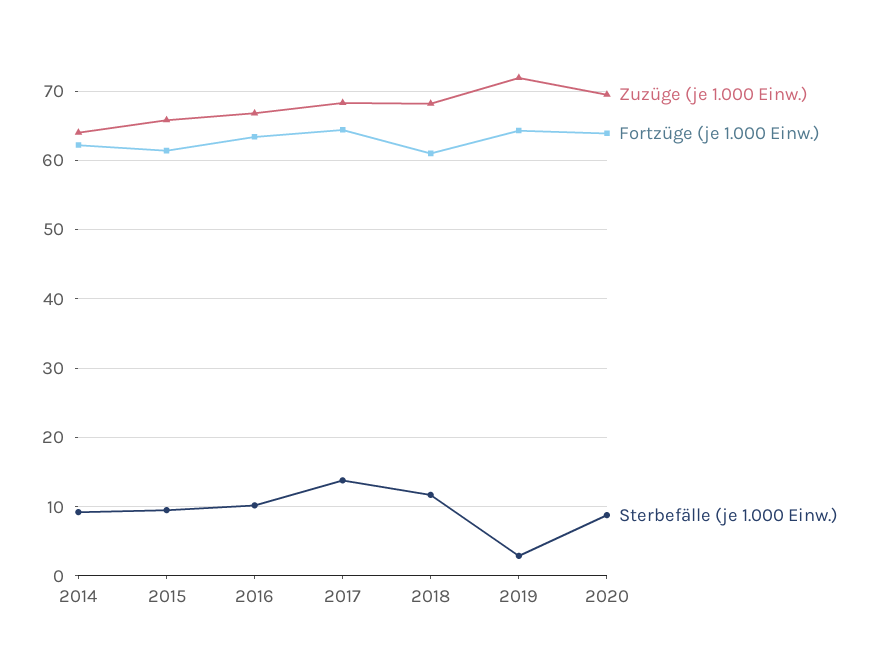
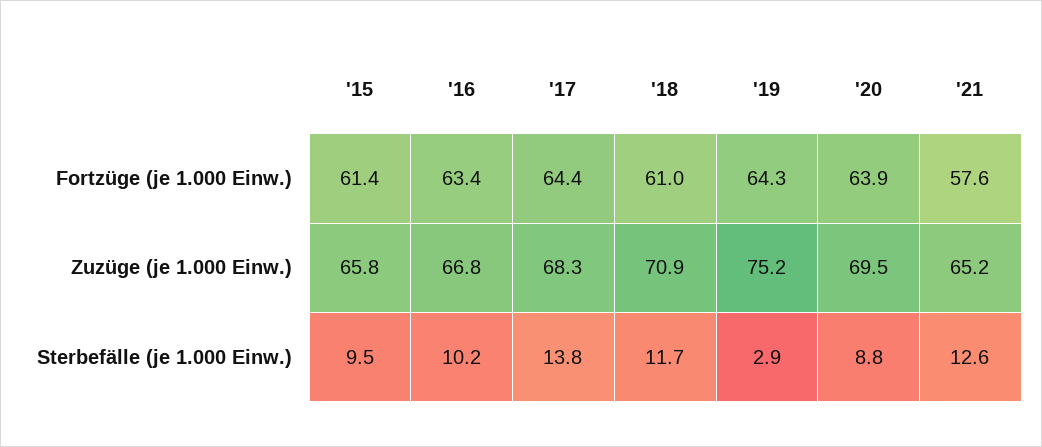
Zuzüge (je 1.000 Einw.), 2014: 64 -> none
Fortzüge (je 1.000 Einw.), 2014: 62 -> none
Sterbefälle (je 1.000 Einw.), 2014: 9 -> none
Zuzüge (je 1.000 Einw.), 2018: 68 -> 70.9
Zuzüge (je 1.000 Einw.), 2019: 72 -> 75.2
Fortzüge (je 1.000 Einw.), '21: none -> 57.6
Zuzüge (je 1.000 Einw.), '21: none -> 65.2
Sterbefälle (je 1.000 Einw.), '21: none -> 12.6

